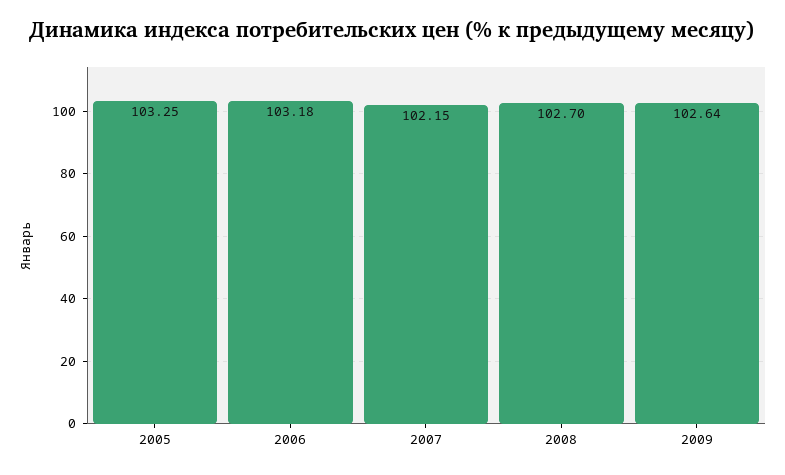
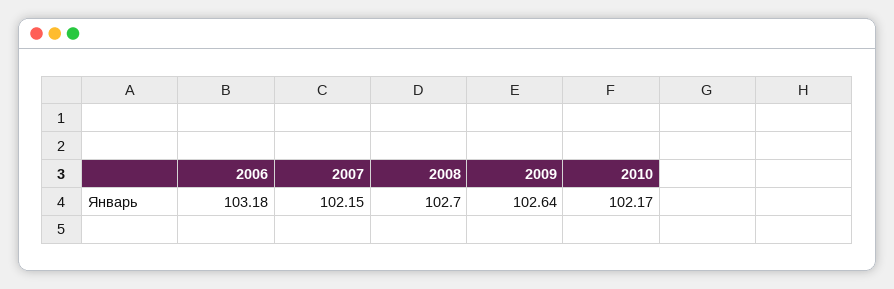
2005: 103.25 -> none
2010: none -> 102.17

